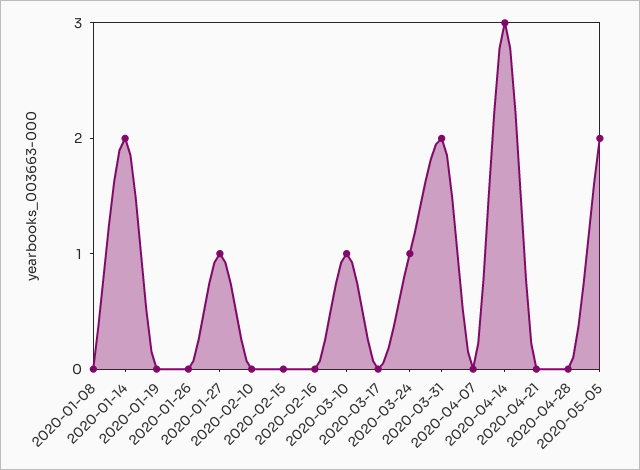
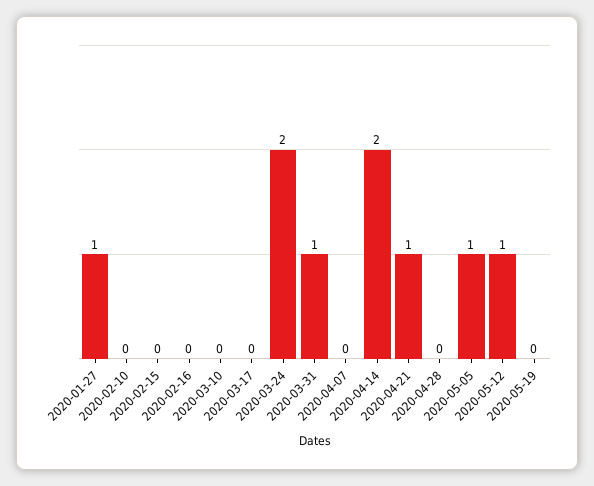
2020-01-08: 0 -> none
2020-01-14: 2 -> none
2020-01-19: 0 -> none
2020-01-26: 0 -> none
2020-03-10: 1 -> 0
2020-03-24: 1 -> 2
2020-03-31: 2 -> 1
2020-04-14: 3 -> 2
2020-04-21: 0 -> 1
2020-05-05: 2 -> 1
2020-05-12: none -> 1
2020-05-19: none -> 0

